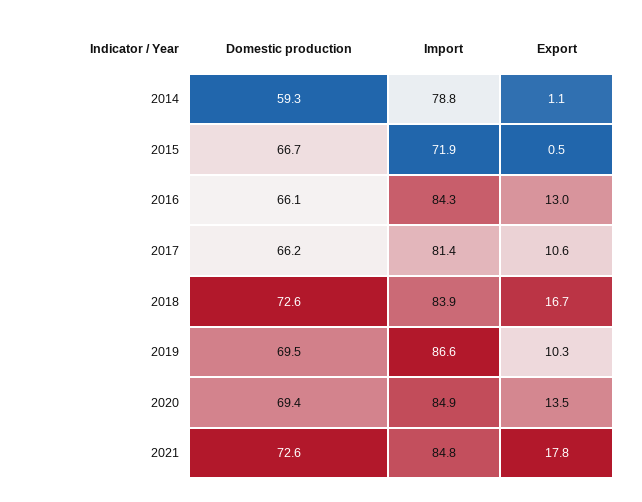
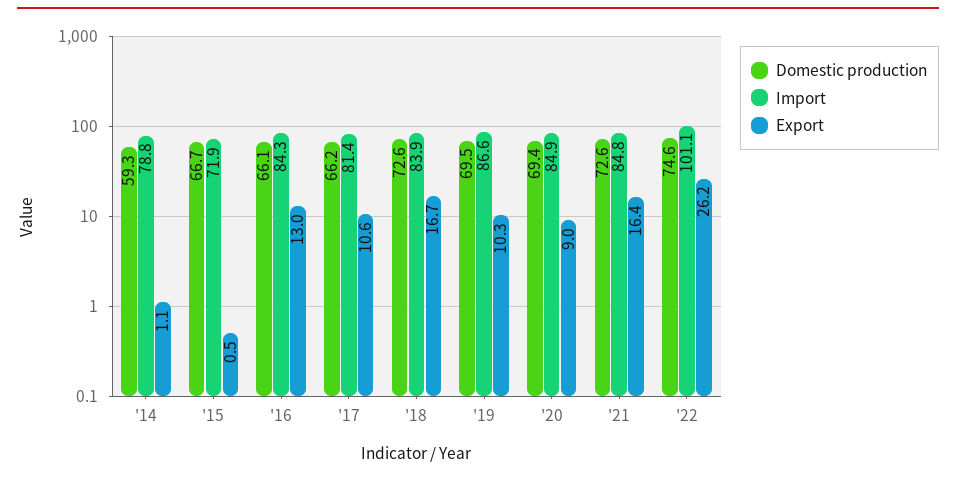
Export, 2020: 13.5 -> 9
Export, 2021: 17.8 -> 16.4
Domestic production, '22: none -> 74.6
Import, '22: none -> 101.1
Export, '22: none -> 26.2

